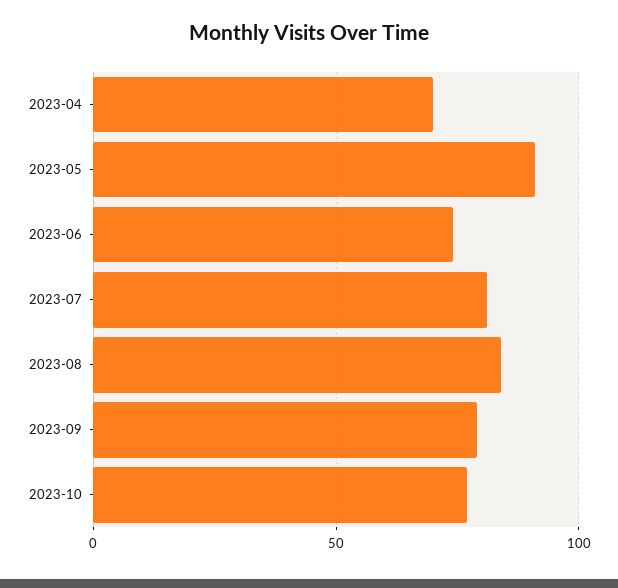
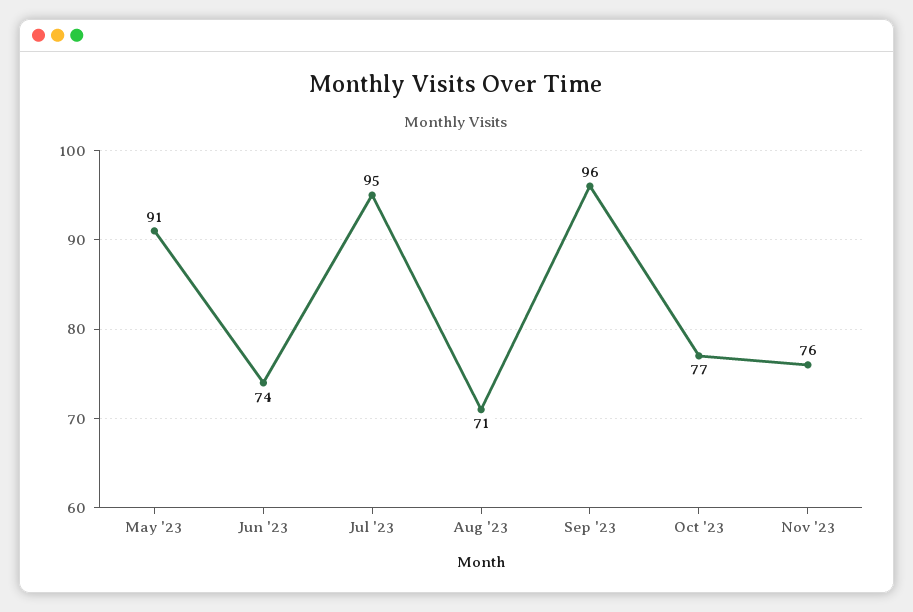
2023-04: 70 -> none
2023-07: 80 -> 95
2023-08: 85 -> 71
2023-09: 80 -> 96
Nov '23: none -> 76

